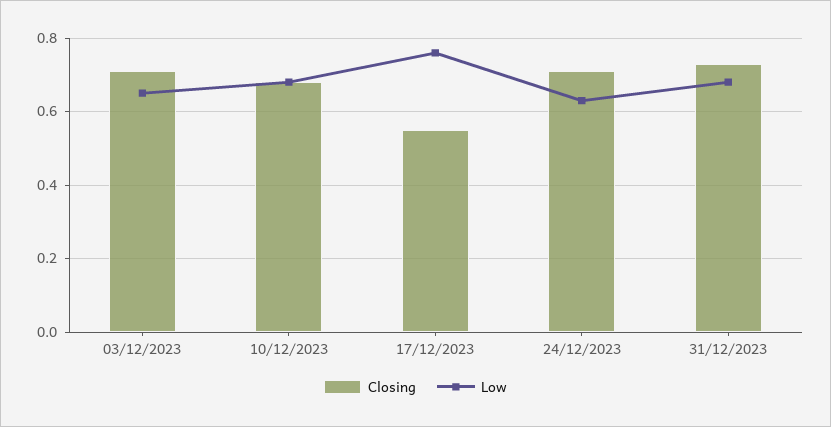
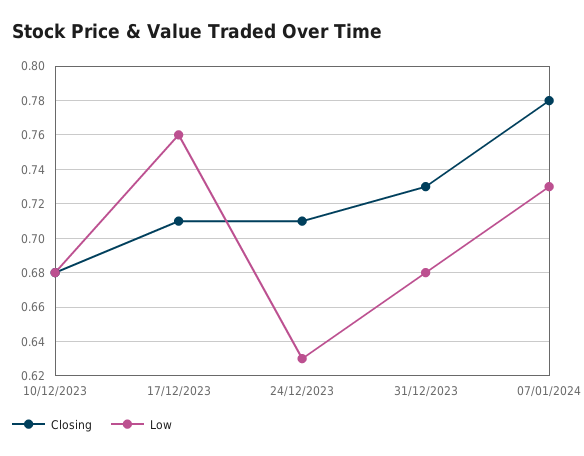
Closing, 03/12/2023: 0.7 -> none
Low, 03/12/2023: 0.65 -> none
Closing, 17/12/2023: 0.55 -> 0.71
Closing, 07/01/2024: none -> 0.78
Low, 07/01/2024: none -> 0.73

